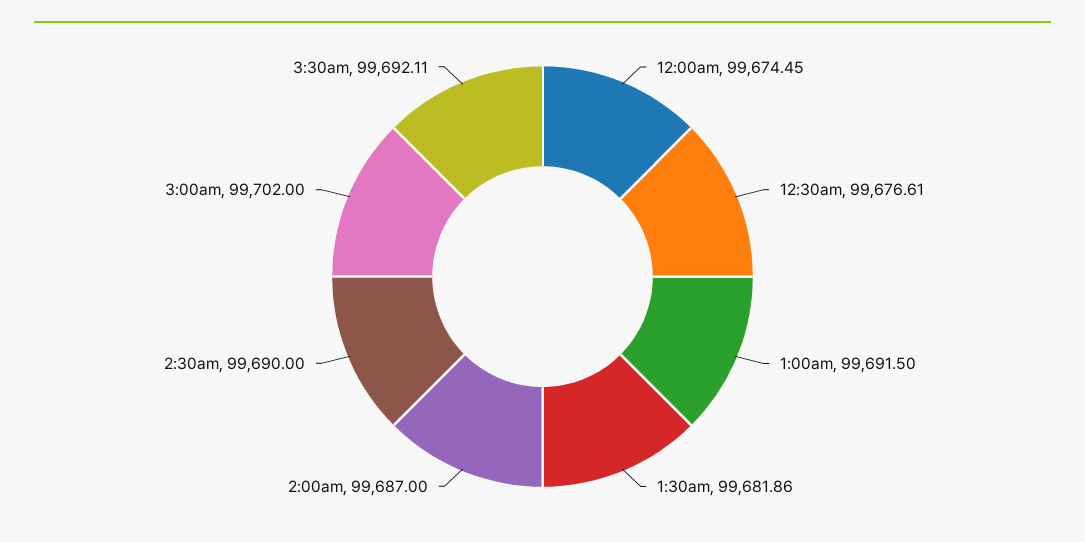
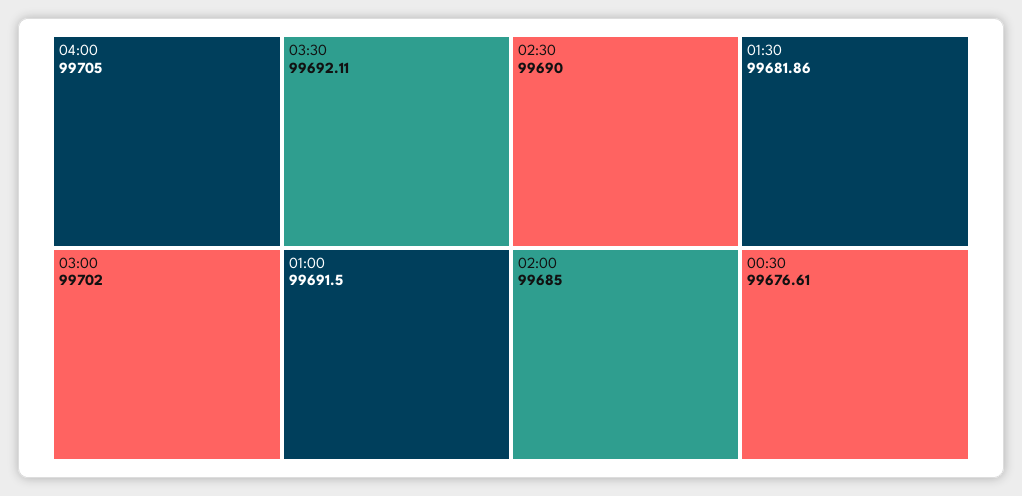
12:00am: 99674.45 -> none
2:00am: 99687 -> 99685
04:00: none -> 99705

